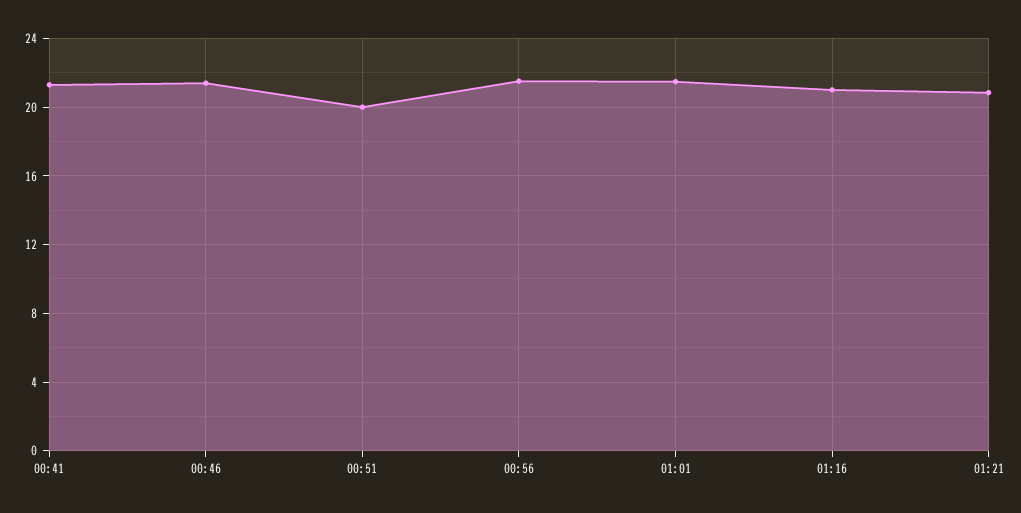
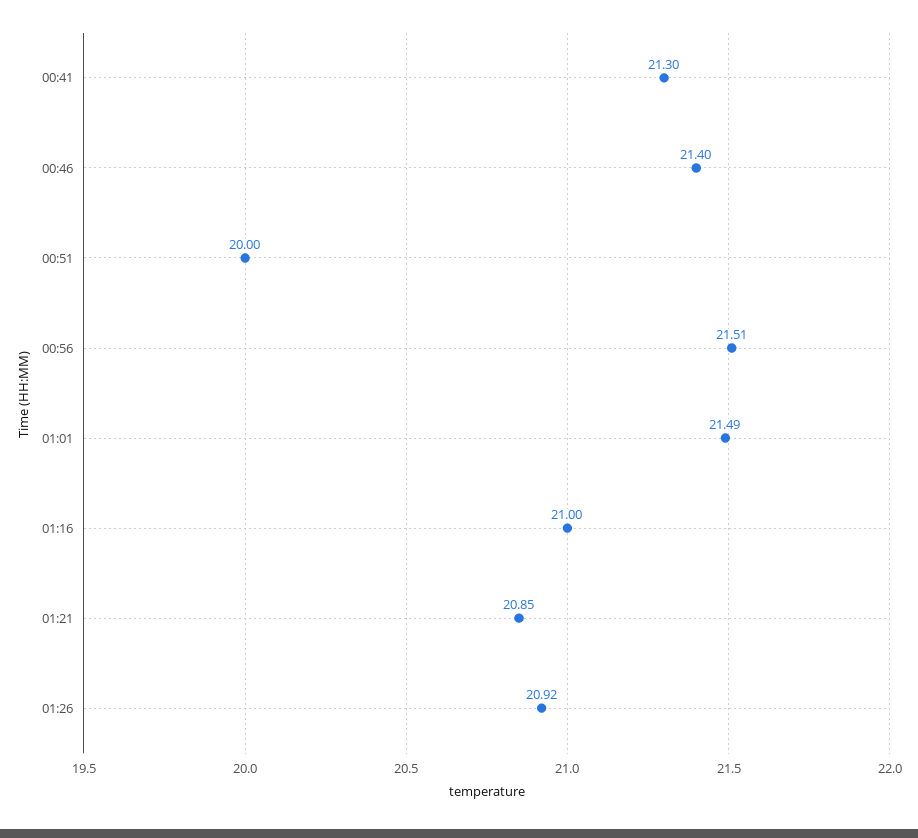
01:26: none -> 20.92

